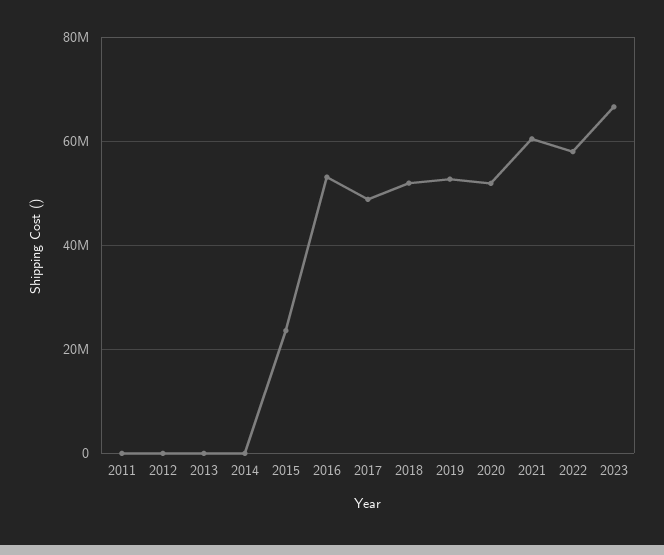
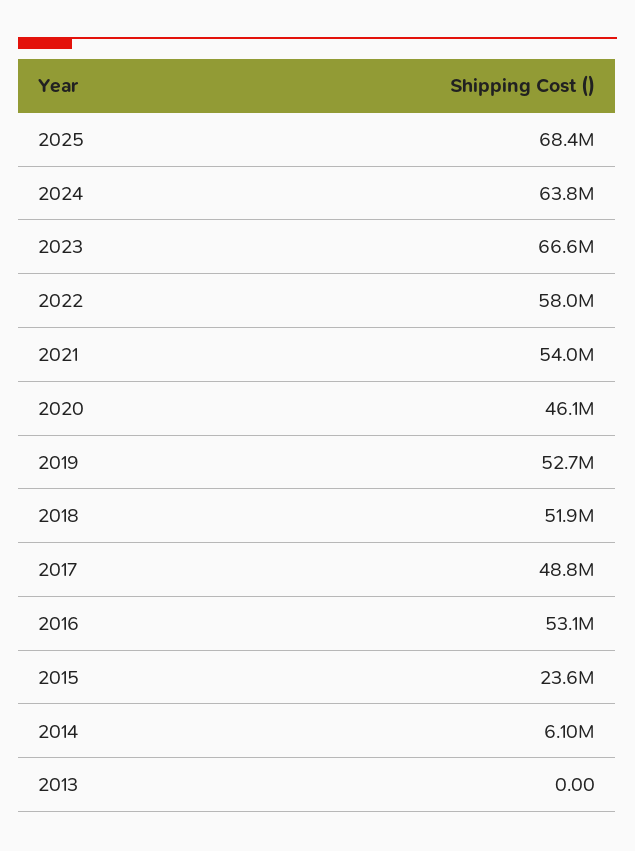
2011: 0 -> none
2012: 0 -> none
2014: 0 -> 6100000
2020: 52000000 -> 46100000
2021: 60000000 -> 54000000
2025: none -> 68400000
2024: none -> 63800000

